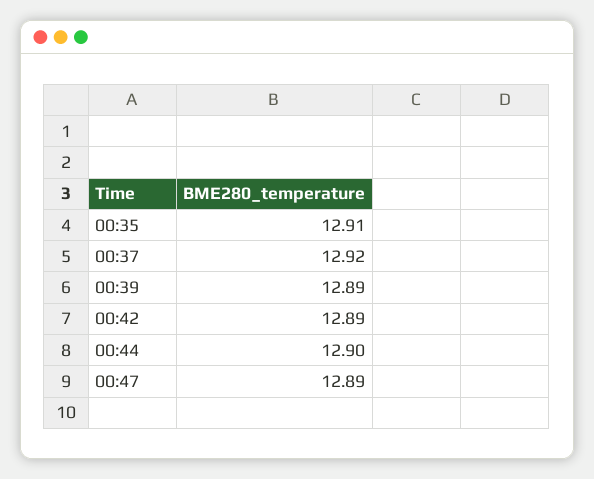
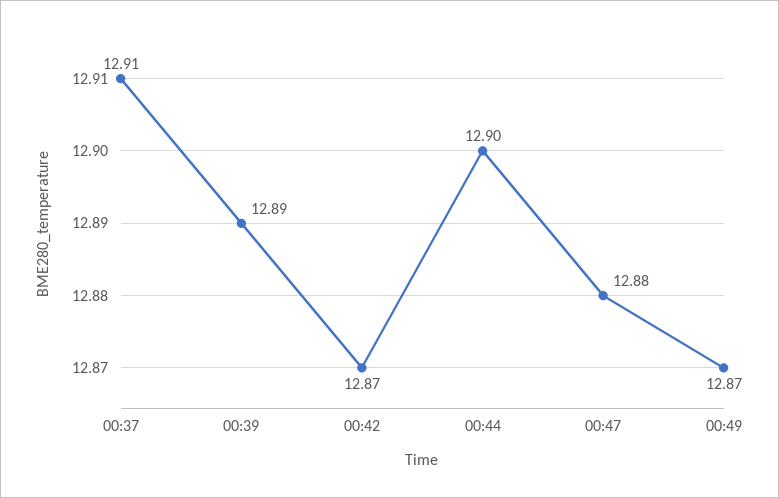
00:35: 12.91 -> none
00:37: 12.92 -> 12.91
00:42: 12.89 -> 12.87
00:47: 12.89 -> 12.88
00:49: none -> 12.87

